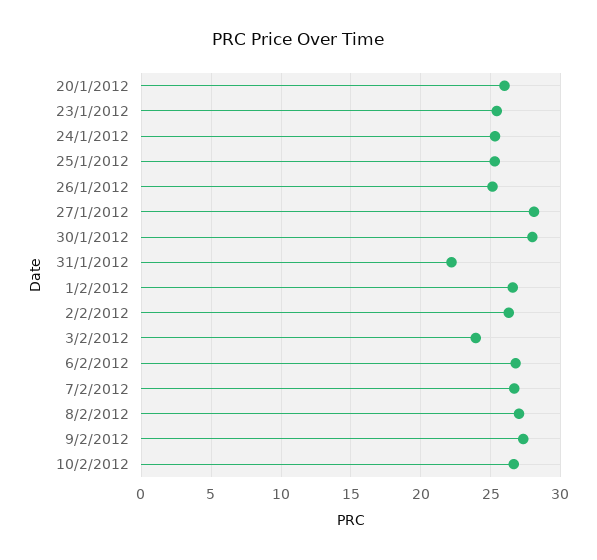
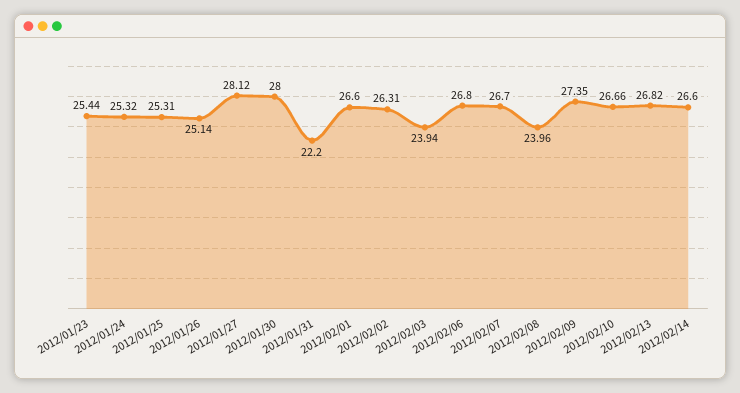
20/1/2012: 26 -> none
8/2/2012: 27 -> 23.96
2012/02/13: none -> 26.82
2012/02/14: none -> 26.6

